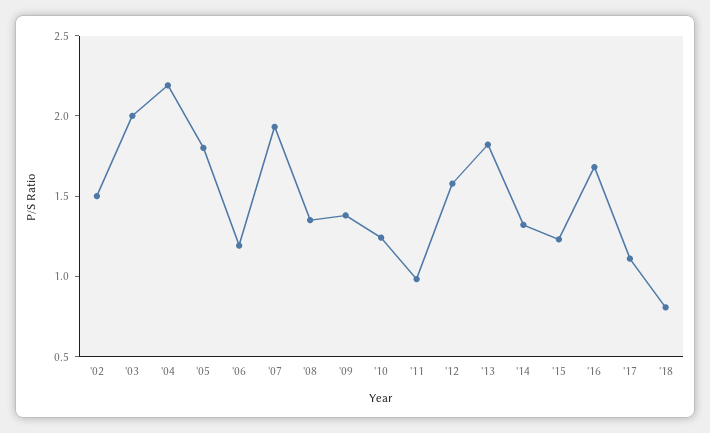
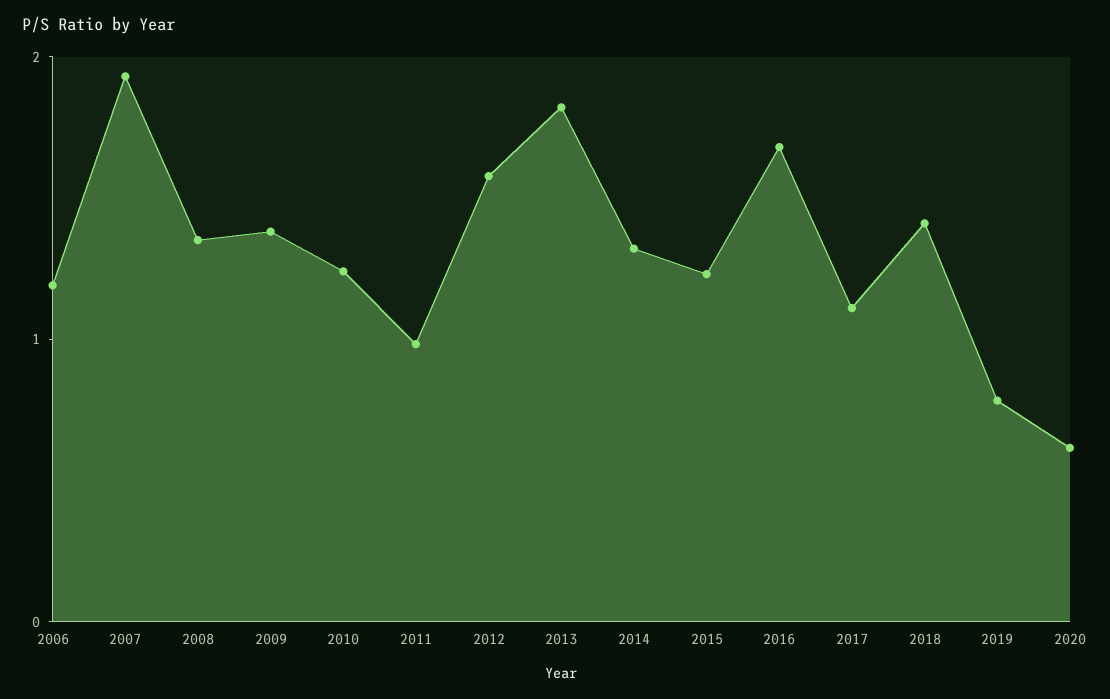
'02: 1.5 -> none
'03: 2 -> none
'04: 2.2 -> none
'05: 1.8 -> none
'18: 0.8 -> 1.4
2019: none -> 0.8
2020: none -> 0.6

